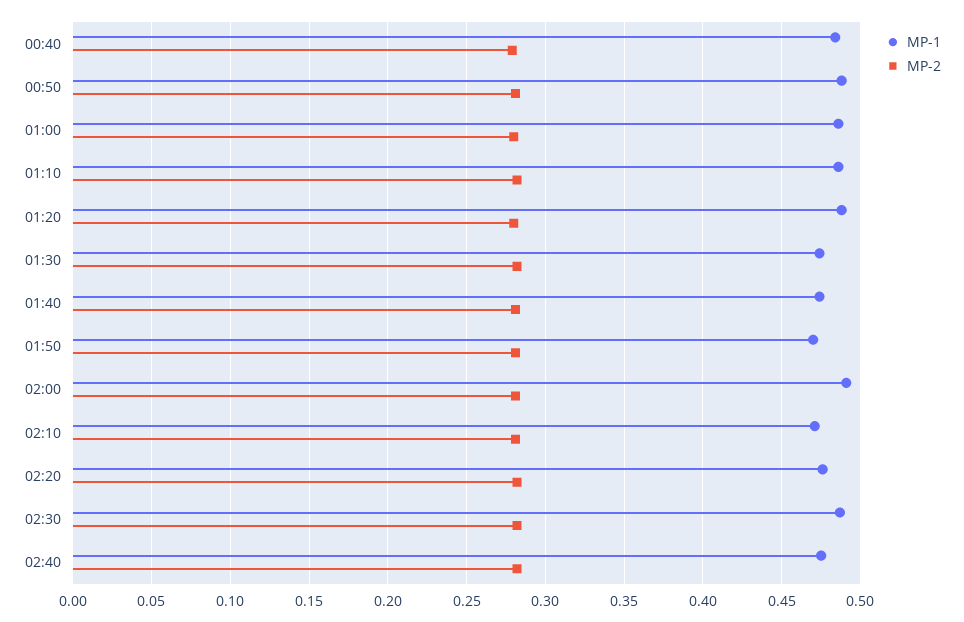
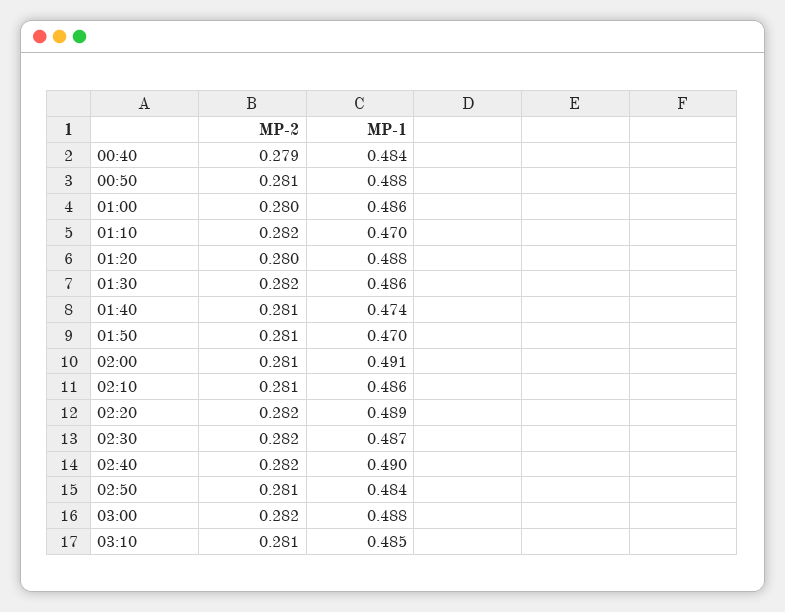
MP-1, 01:10: 0.485 -> 0.47
MP-1, 01:30: 0.475 -> 0.486
MP-1, 02:10: 0.47 -> 0.486
MP-1, 02:20: 0.475 -> 0.489
MP-1, 02:40: 0.475 -> 0.49
MP-2, 02:50: none -> 0.281
MP-1, 02:50: none -> 0.484
MP-2, 03:00: none -> 0.282
MP-1, 03:00: none -> 0.488
MP-2, 03:10: none -> 0.281
MP-1, 03:10: none -> 0.485

